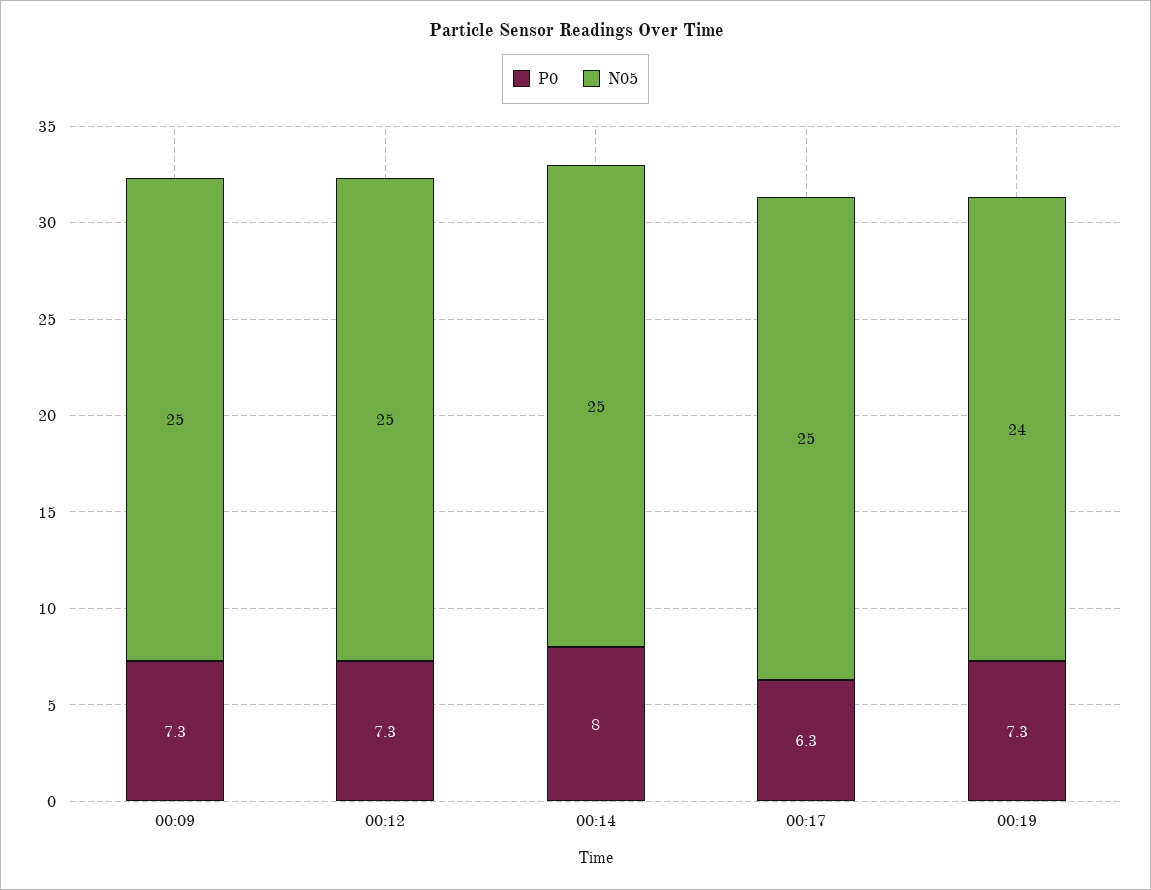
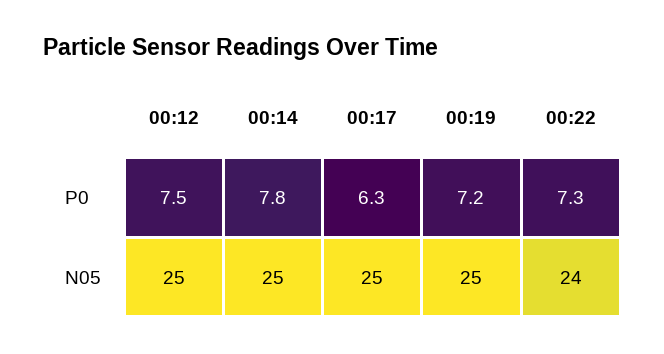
P0, 00:09: 7.3 -> none
N05, 00:09: 25 -> none
P0, 00:12: 7.3 -> 7.5
P0, 00:14: 8 -> 7.8
P0, 00:19: 7.3 -> 7.2
N05, 00:19: 24 -> 25
P0, 00:22: none -> 7.3
N05, 00:22: none -> 24

